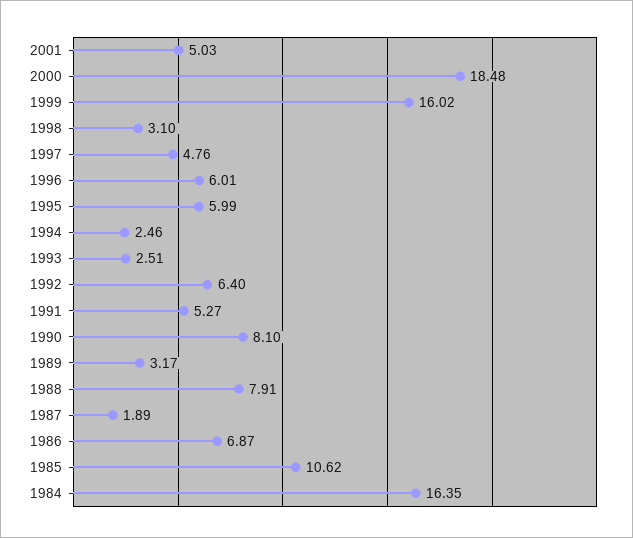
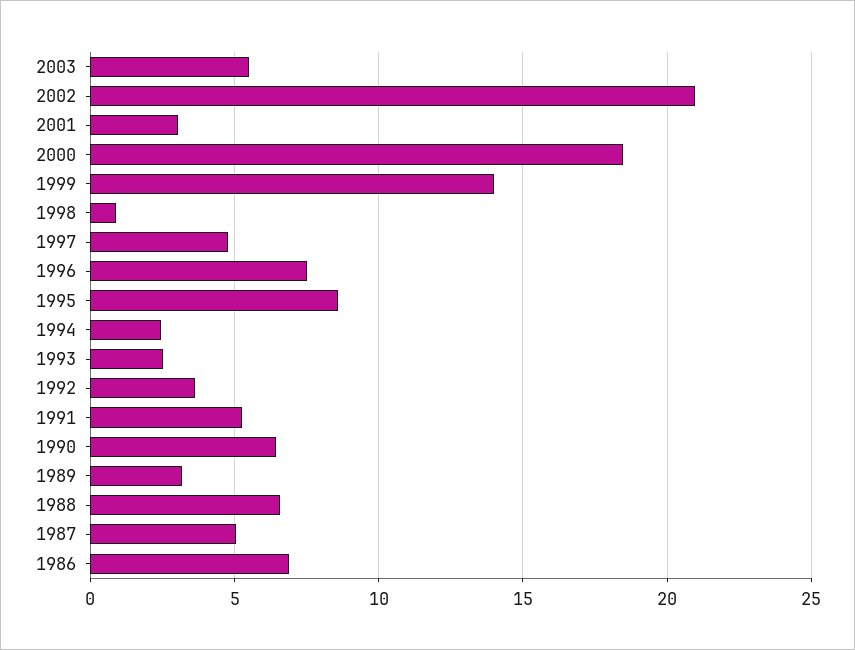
2001: 5.03 -> 3
1999: 16.02 -> 14
1998: 3.1 -> 1
1996: 6.01 -> 7.5
1995: 5.99 -> 8.5
1992: 6.4 -> 3.5
1990: 8.1 -> 6.5
1988: 7.91 -> 6.5
1987: 1.89 -> 5
1985: 10.62 -> none
1984: 16.35 -> none
2003: none -> 5.5
2002: none -> 21

